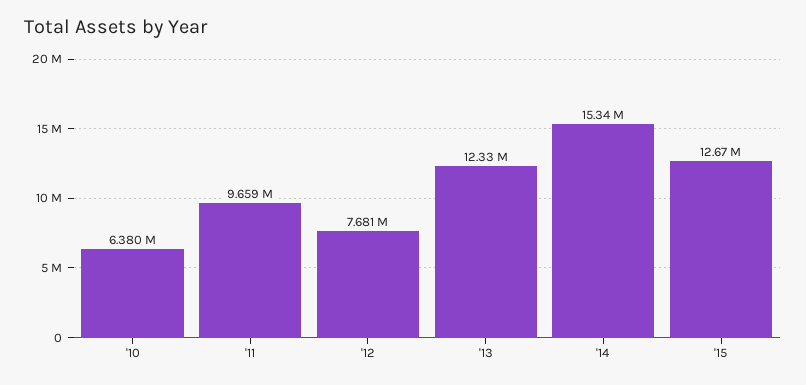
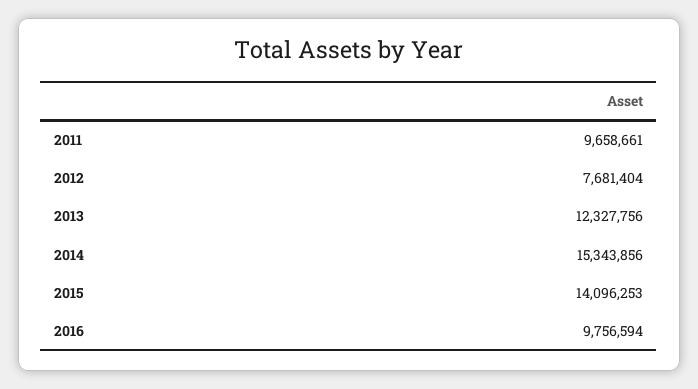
'10: 6380000 -> none
'15: 12670000 -> 14096253
2016: none -> 9756594

